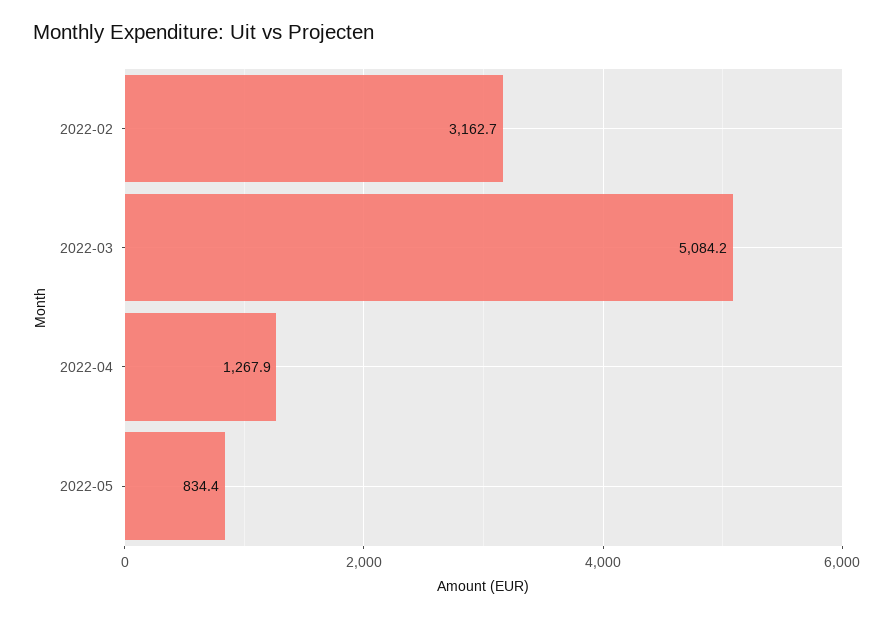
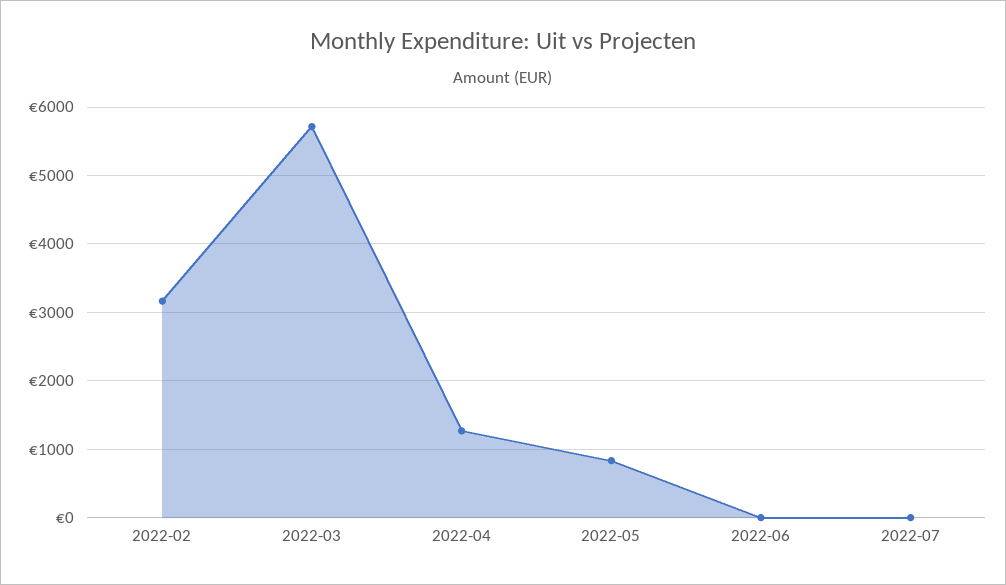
2022-03: 5084.2 -> 5700
2022-06: none -> 0
2022-07: none -> 0

